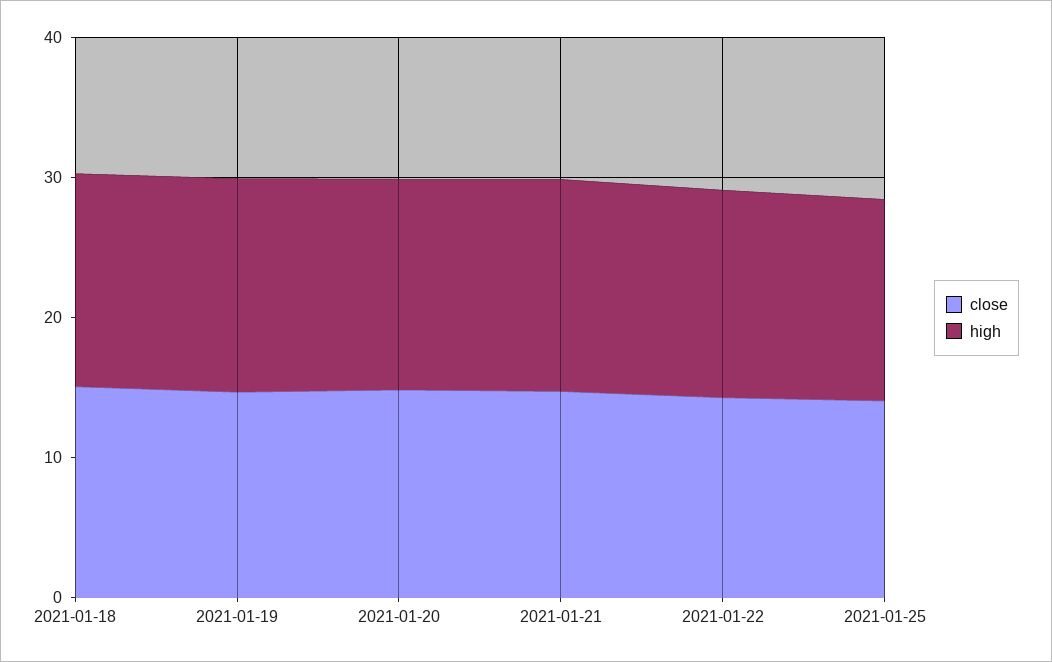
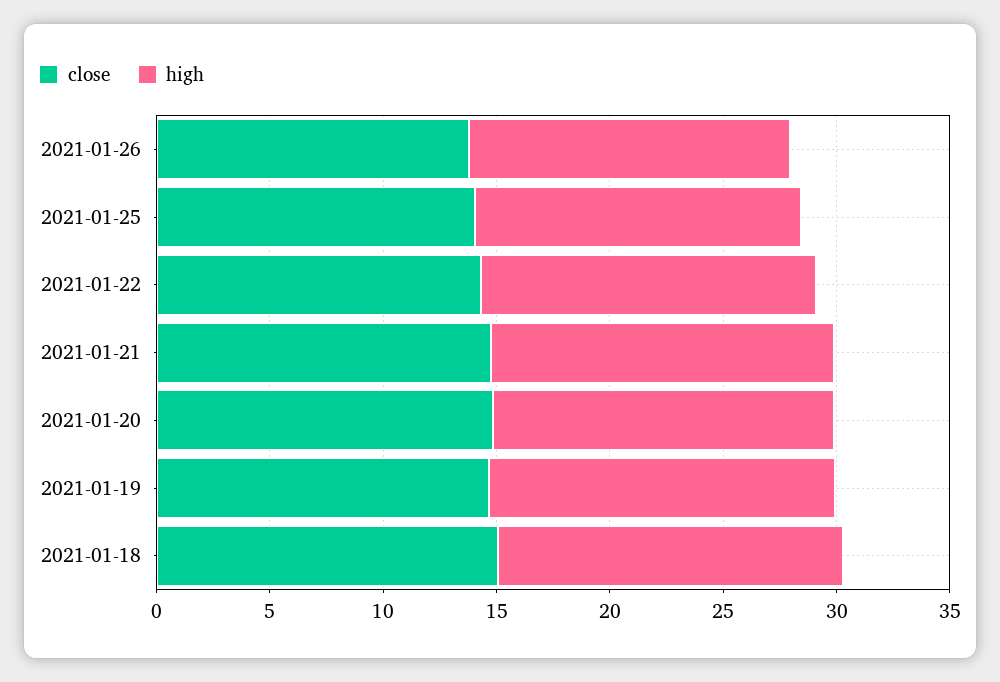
close, 2021-01-26: none -> 14
high, 2021-01-26: none -> 14

